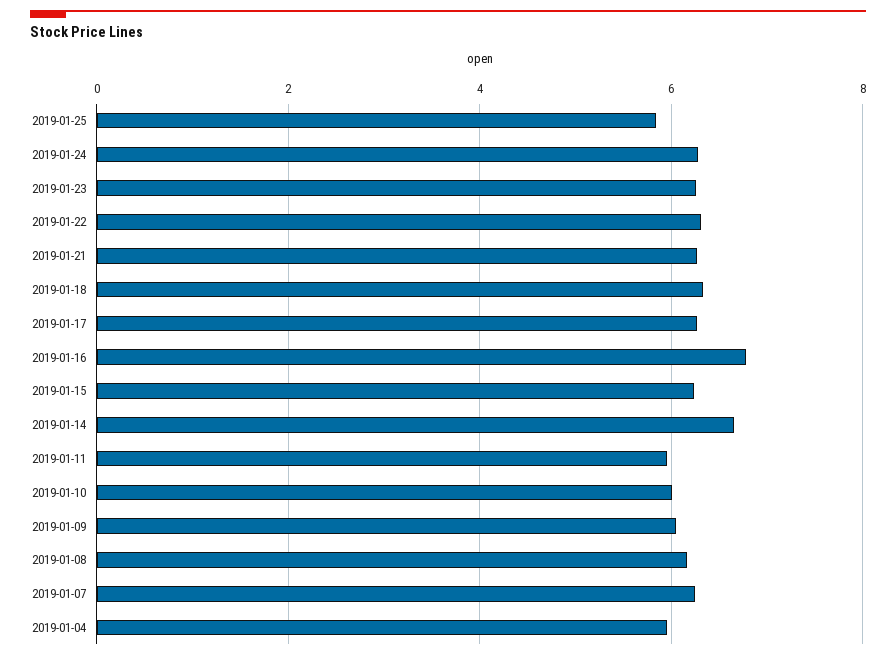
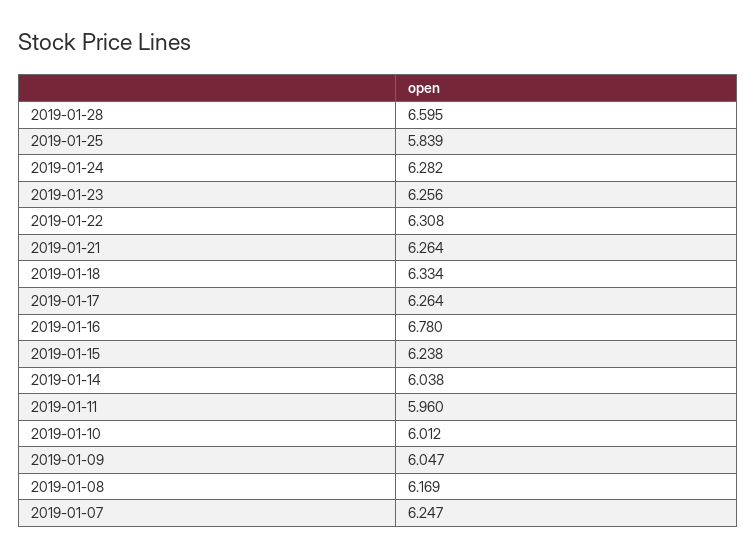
2019-01-14: 6.6 -> 6.038
2019-01-04: 6 -> none
2019-01-28: none -> 6.595

